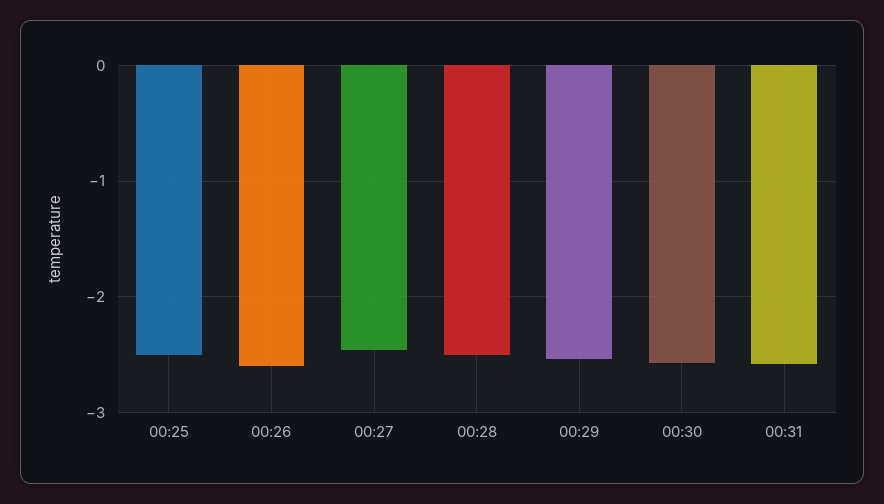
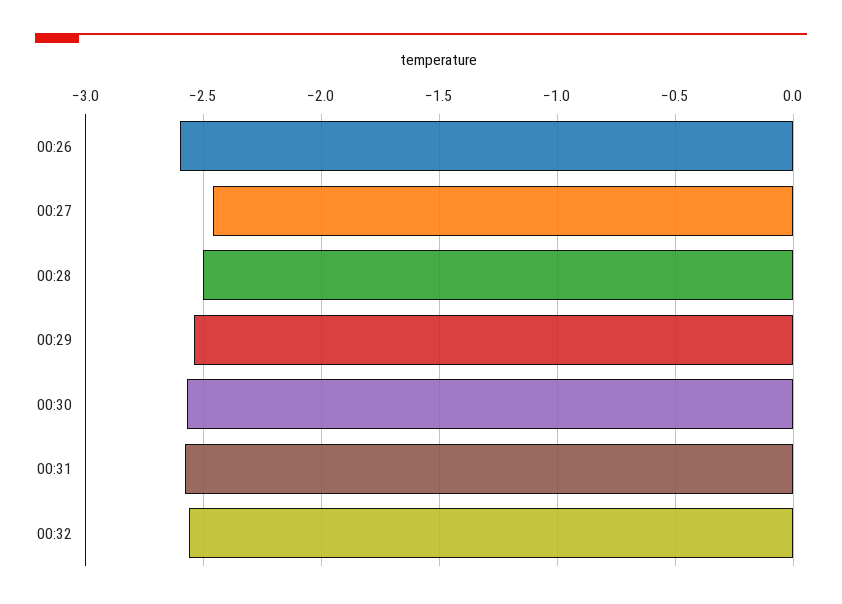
00:25: -2.5 -> none
00:32: none -> -2.55

